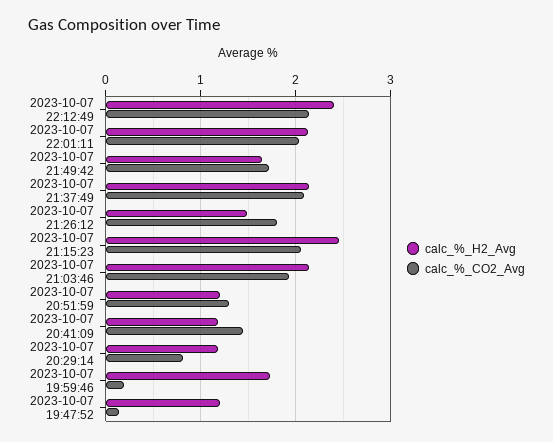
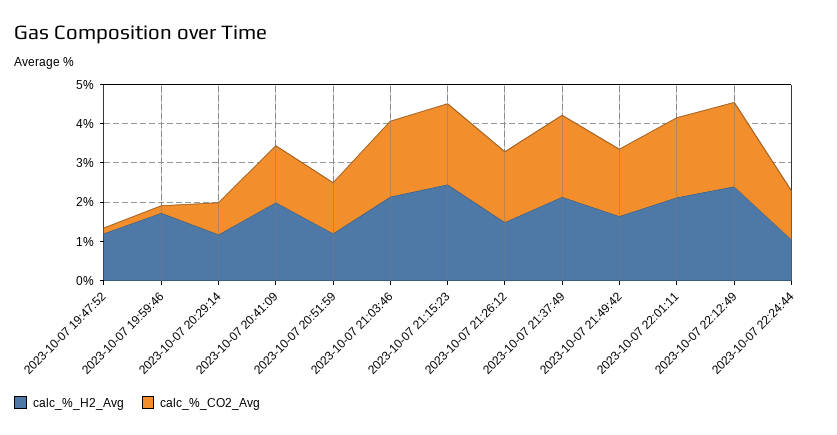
calc_%_H2_Avg, 2023-10-07 20:41:09: 1.2 -> 2
calc_%_H2_Avg, 2023-10-07 22:24:44: none -> 1
calc_%_CO2_Avg, 2023-10-07 22:24:44: none -> 1.25

